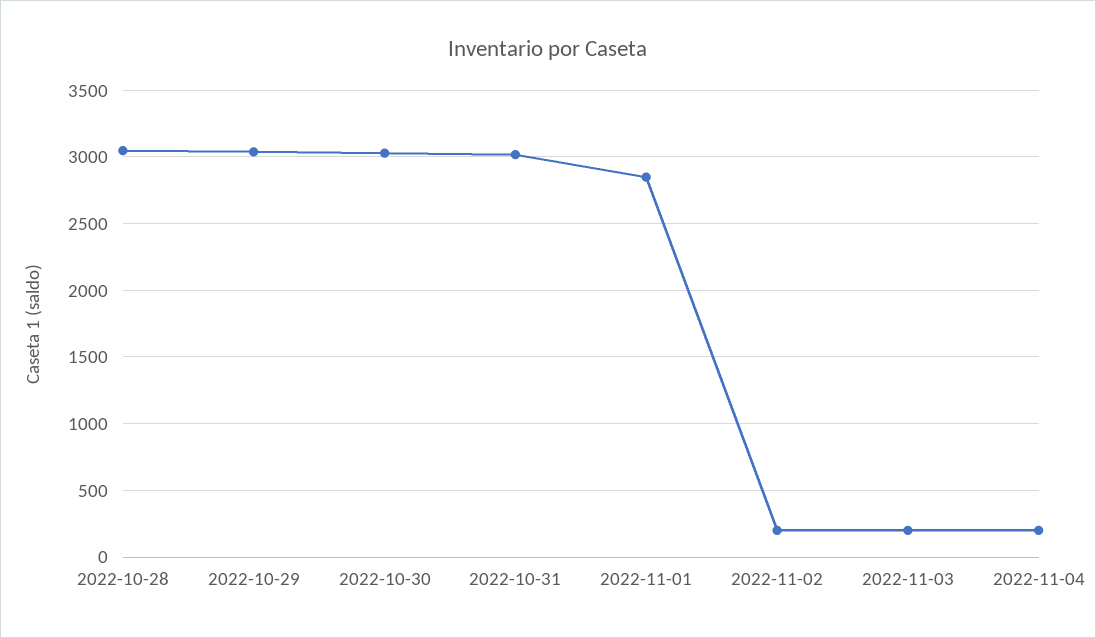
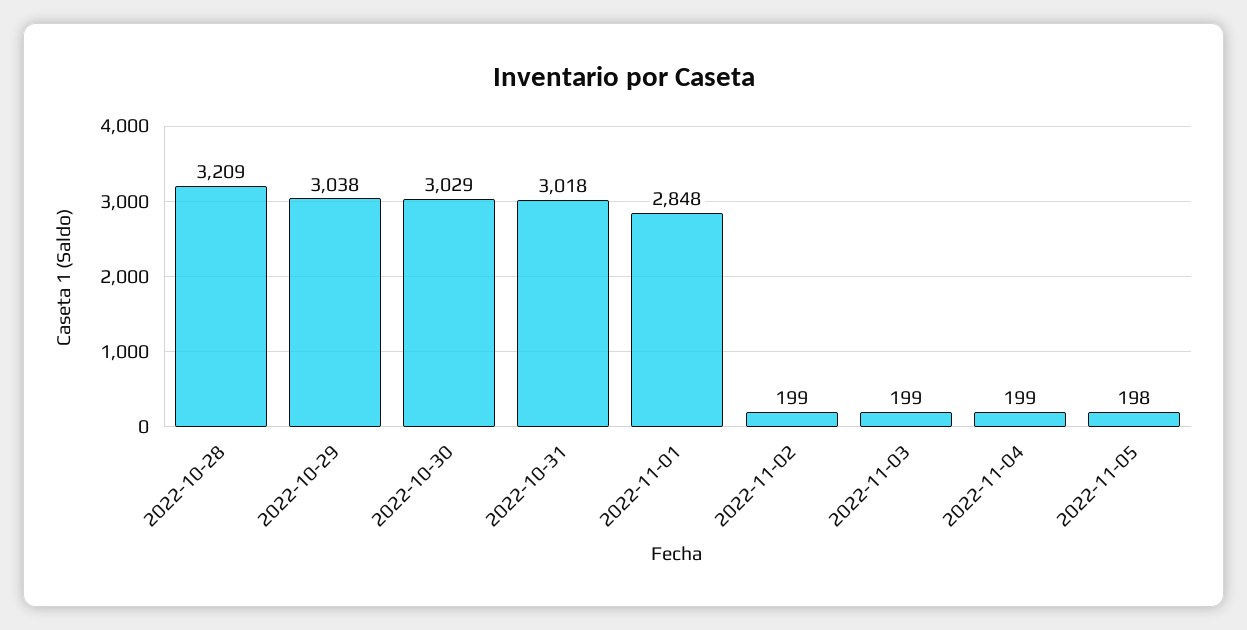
2022-10-28: 3050 -> 3209
2022-11-05: none -> 198

